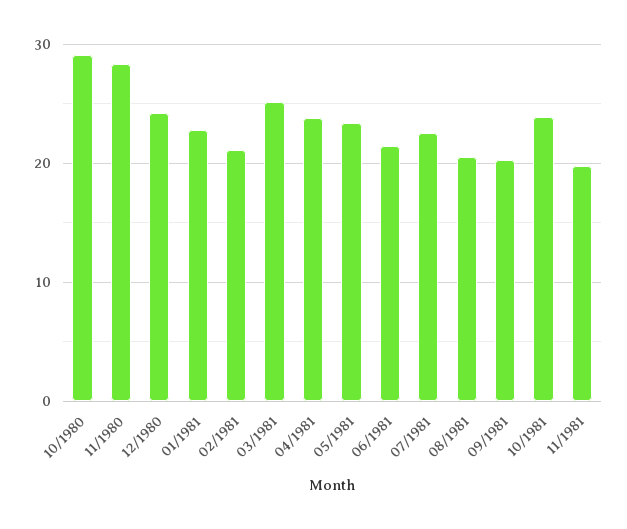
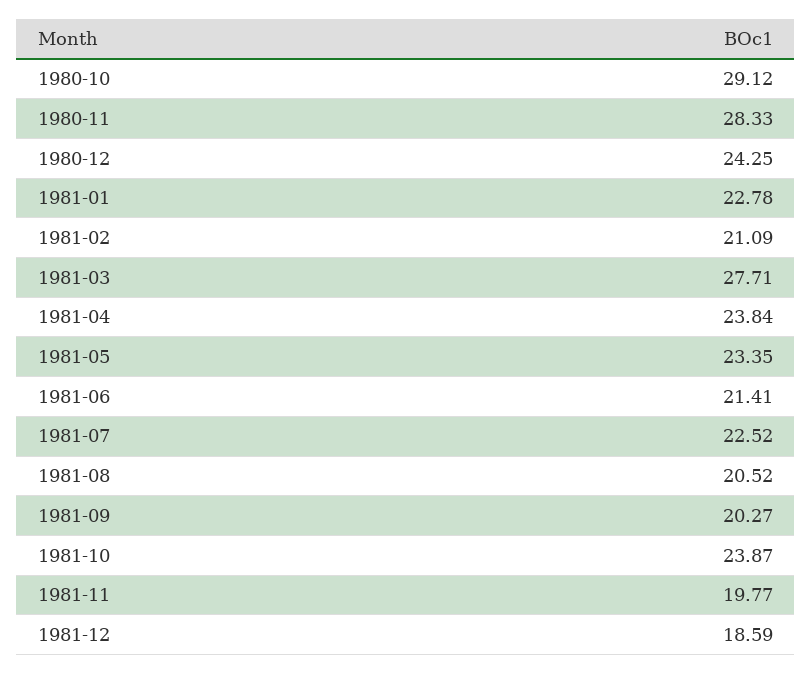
03/1981: 25 -> 27.71
1981-12: none -> 18.59

